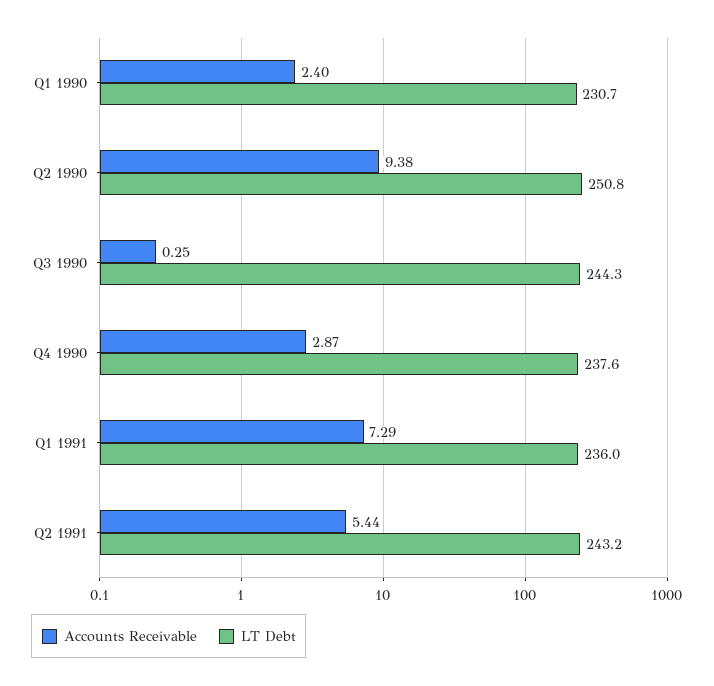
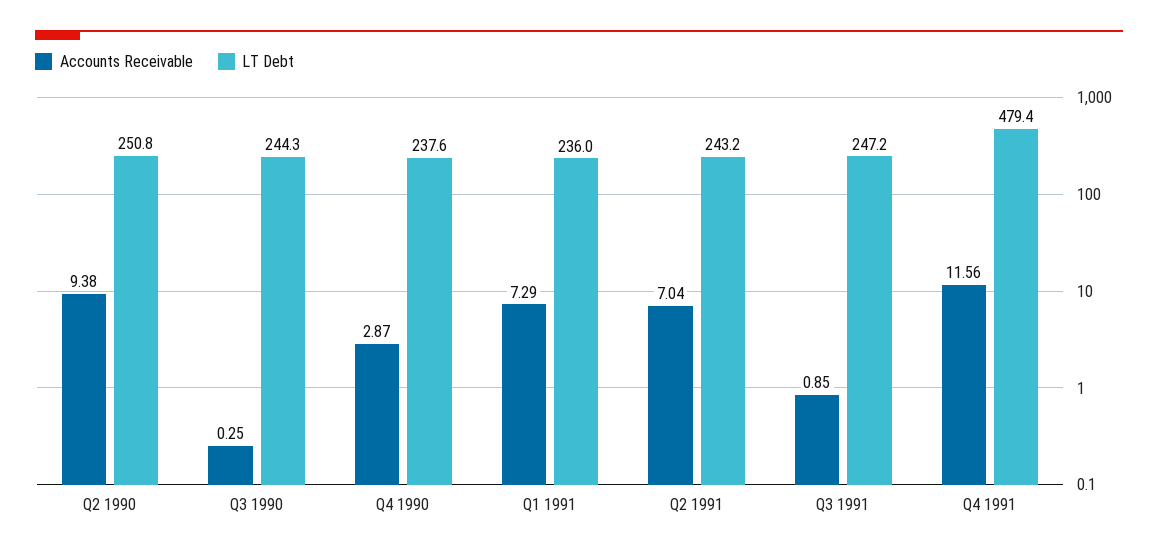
Accounts Receivable, Q1 1990: 2.4 -> none
LT Debt, Q1 1990: 230.7 -> none
Accounts Receivable, Q2 1991: 5.44 -> 7.04
Accounts Receivable, Q3 1991: none -> 0.85
LT Debt, Q3 1991: none -> 247.2
Accounts Receivable, Q4 1991: none -> 11.56
LT Debt, Q4 1991: none -> 479.4

